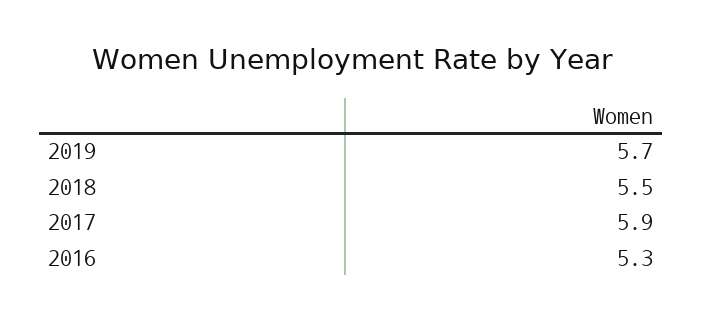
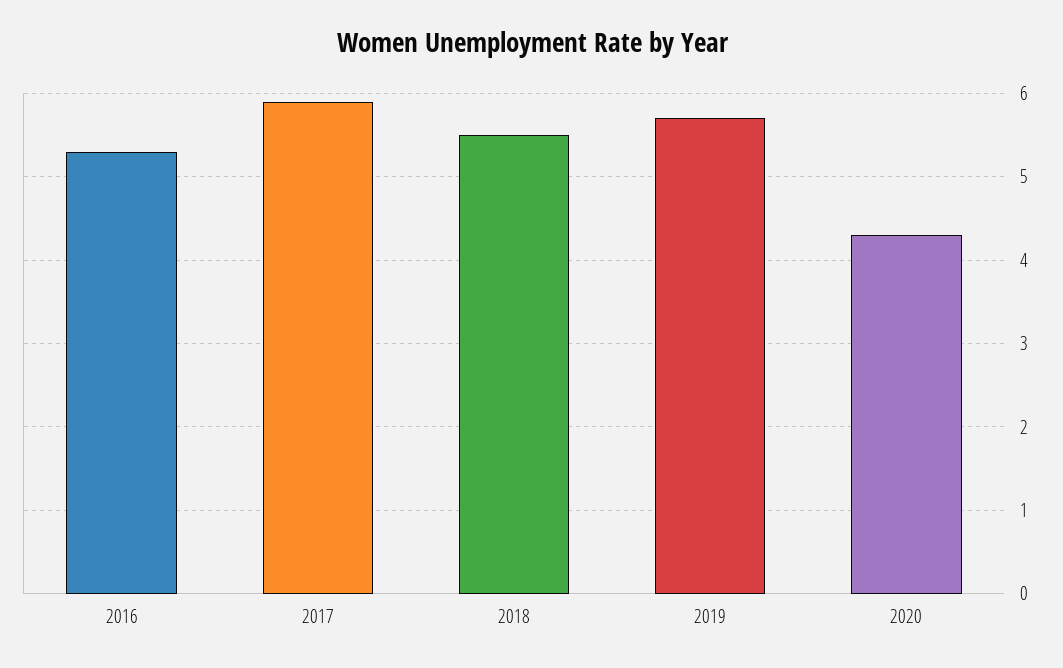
2020: none -> 4.3

